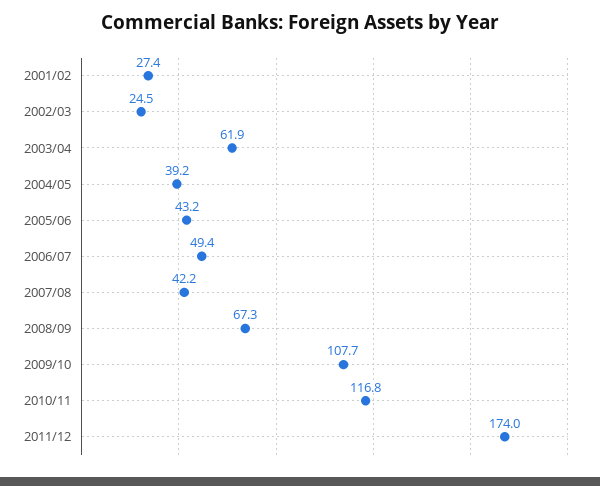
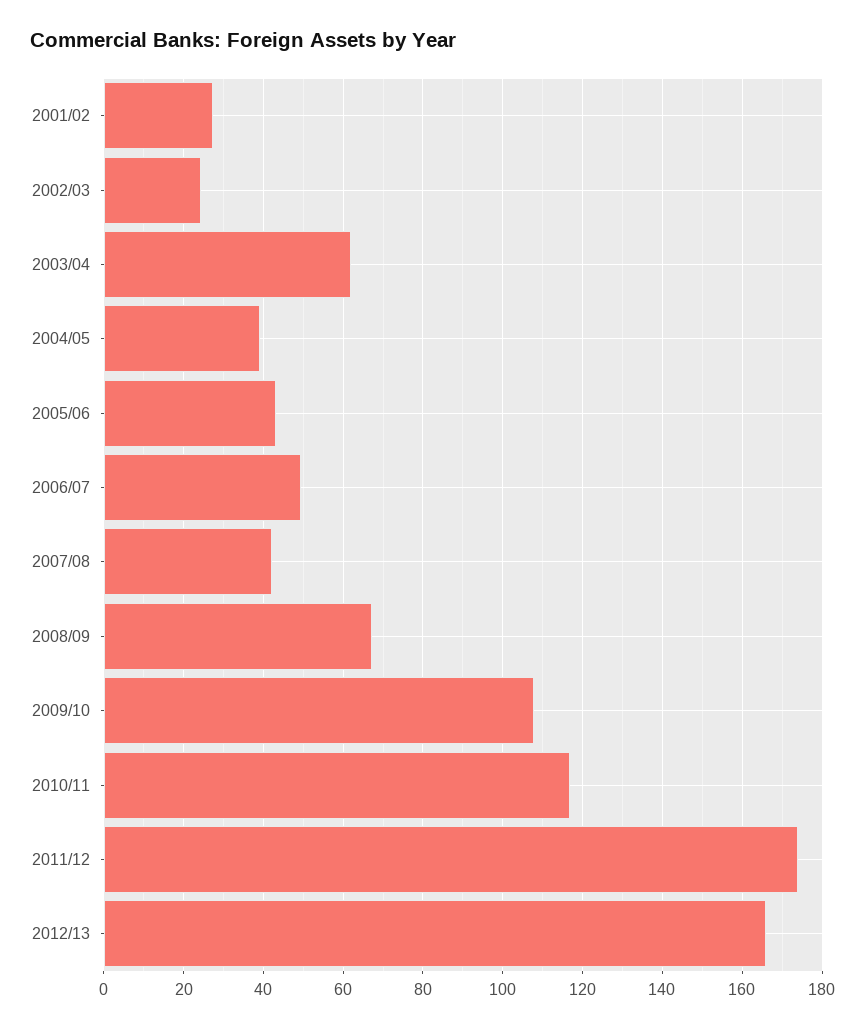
2012/13: none -> 166

